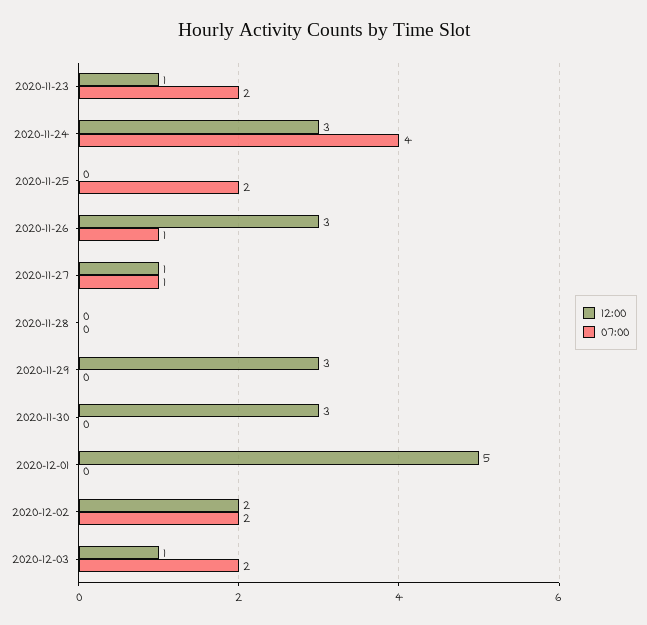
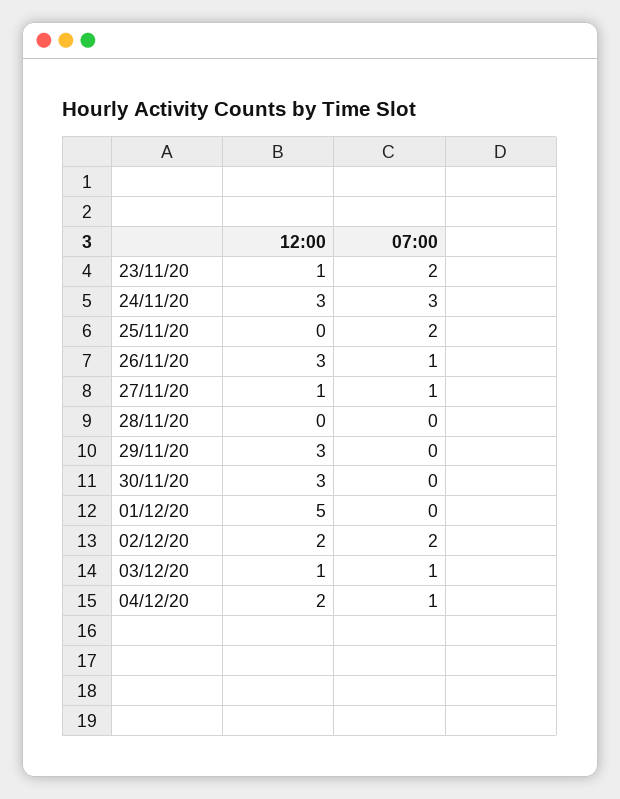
07:00, 2020-11-24: 4 -> 3
07:00, 2020-12-03: 2 -> 1
12:00, 04/12/20: none -> 2
07:00, 04/12/20: none -> 1

